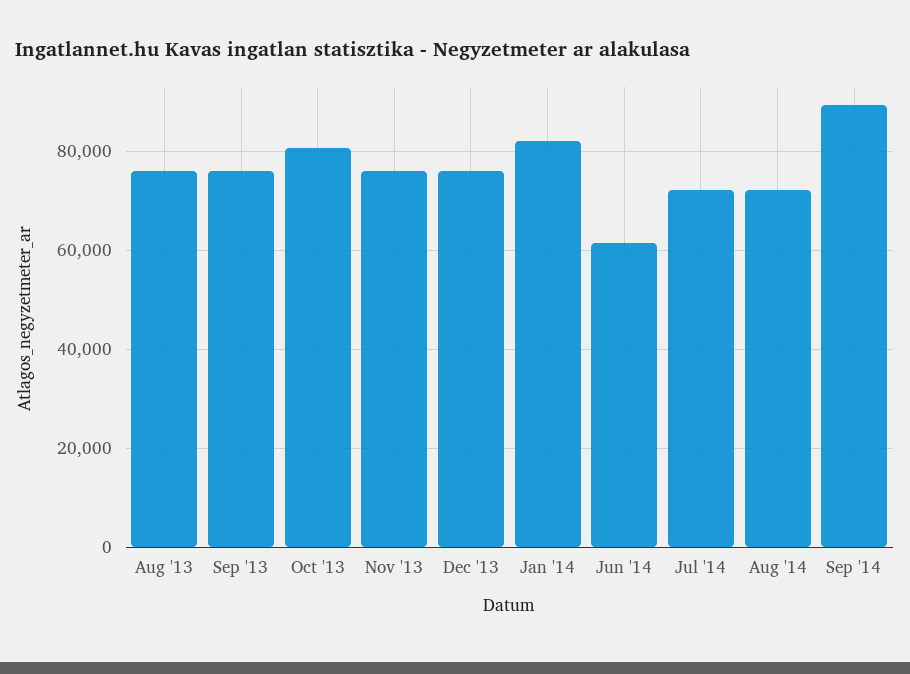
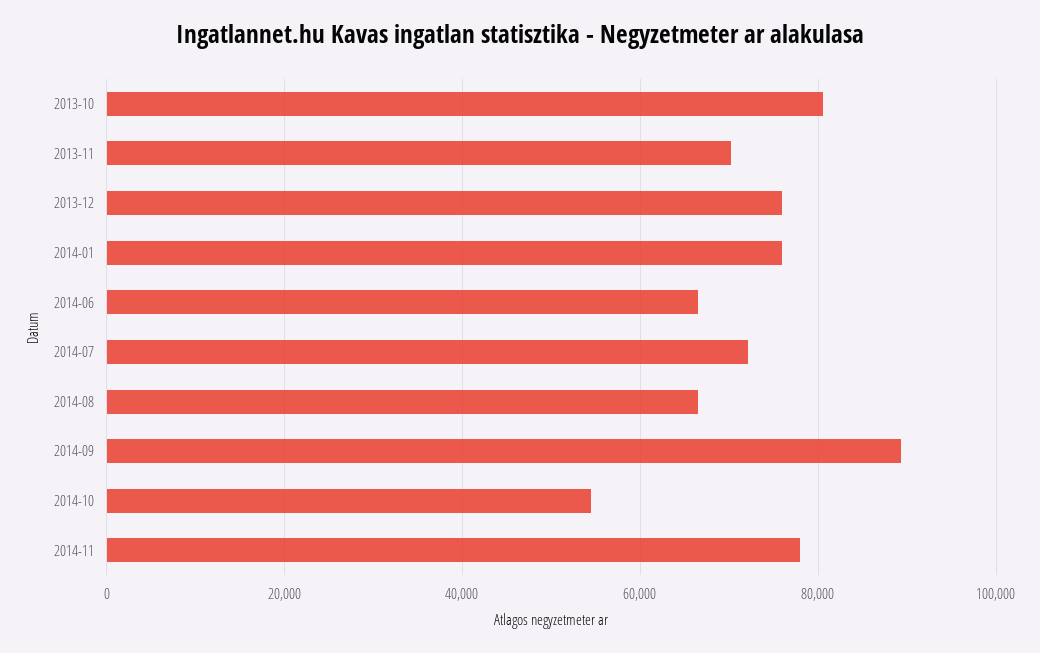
Aug '13: 76000 -> none
Sep '13: 76000 -> none
Nov '13: 76000 -> 70000
Jan '14: 82000 -> 76000
Jun '14: 62000 -> 66000
Aug '14: 72000 -> 66000
2014-10: none -> 54000
2014-11: none -> 78000

